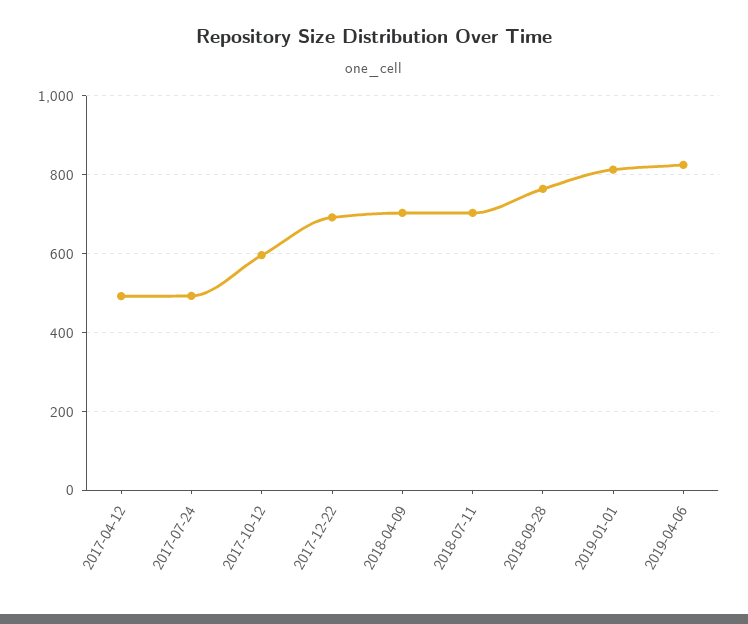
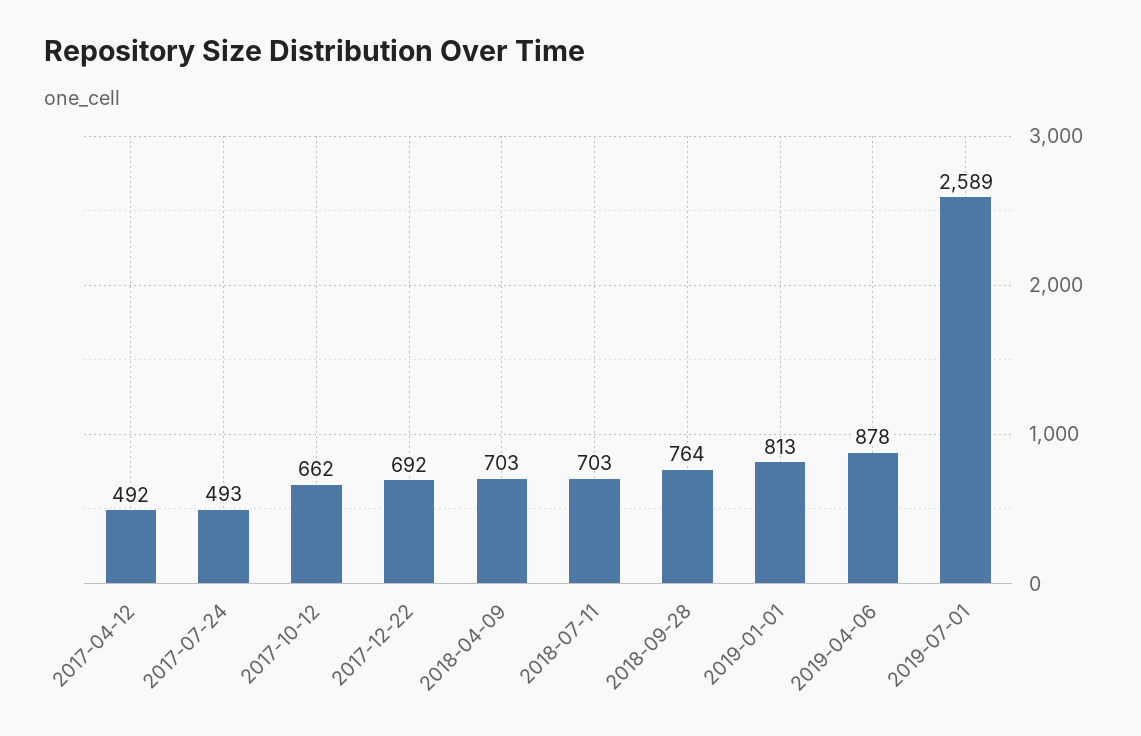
2017-10-12: 600 -> 662
2019-04-06: 820 -> 878
2019-07-01: none -> 2589

